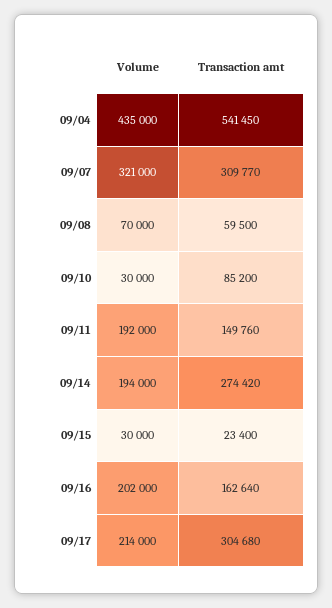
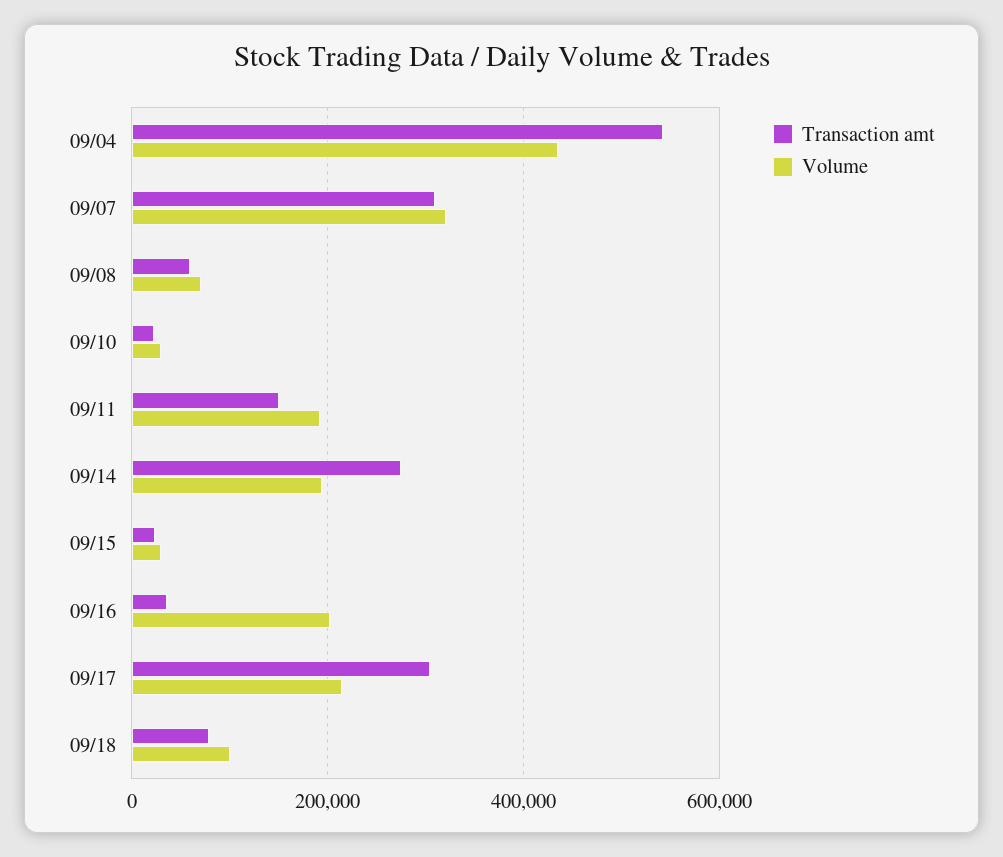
Transaction amt, 09/10: 85200 -> 20000
Transaction amt, 09/16: 162640 -> 40000
Transaction amt, 09/18: none -> 80000
Volume, 09/18: none -> 100000

